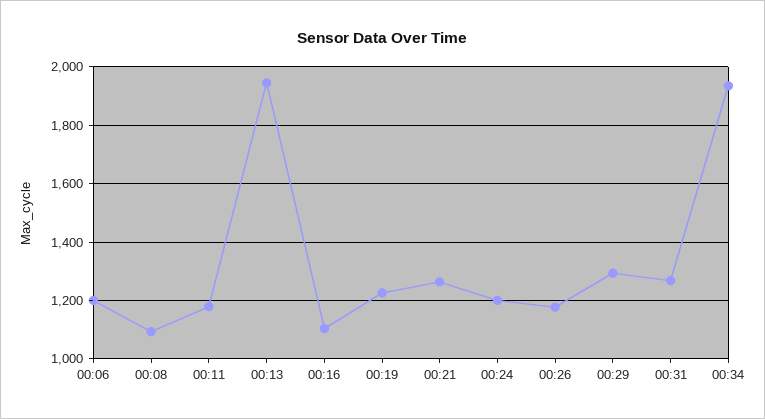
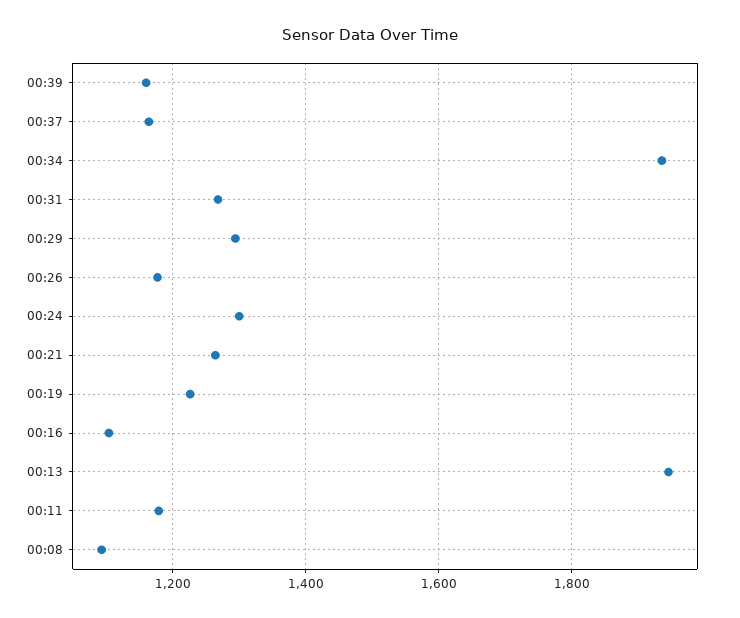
00:06: 1200 -> none
00:24: 1200 -> 1300
00:39: none -> 1160
00:37: none -> 1160

